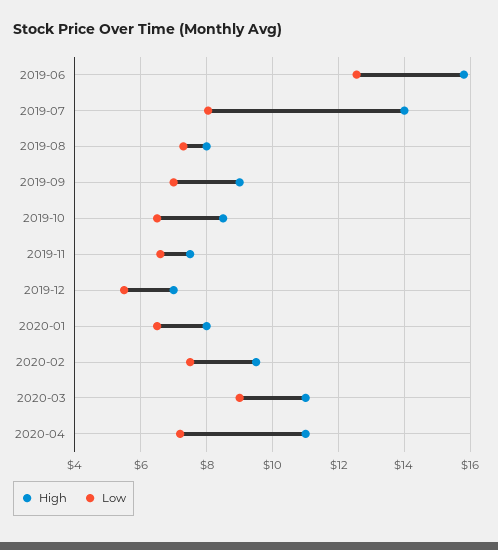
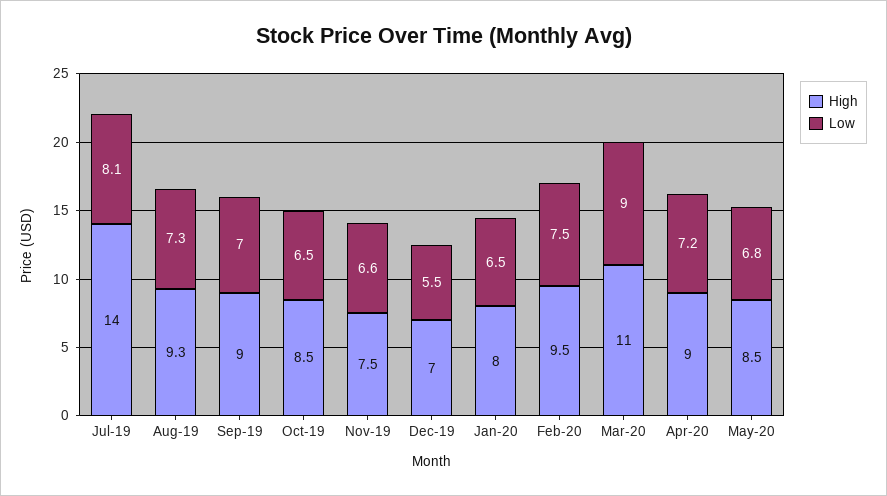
High, 2019-06: 15.8 -> none
Low, 2019-06: 12.6 -> none
High, 2019-08: 8 -> 9.3
High, 2020-04: 11 -> 9
High, May-20: none -> 8.5
Low, May-20: none -> 6.8

